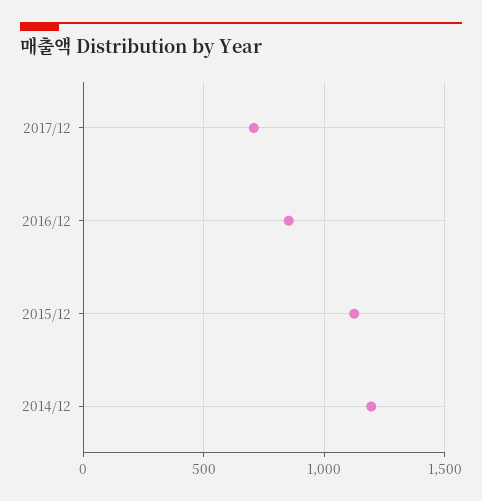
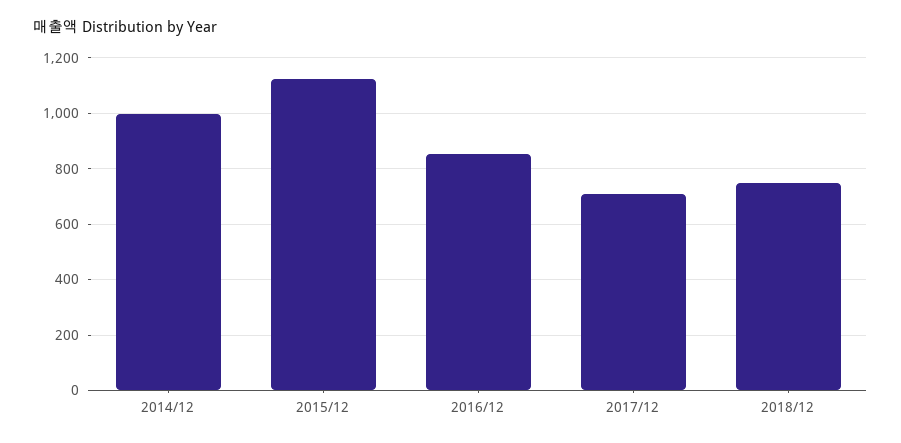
2014/12: 1200 -> 1000
2018/12: none -> 750

